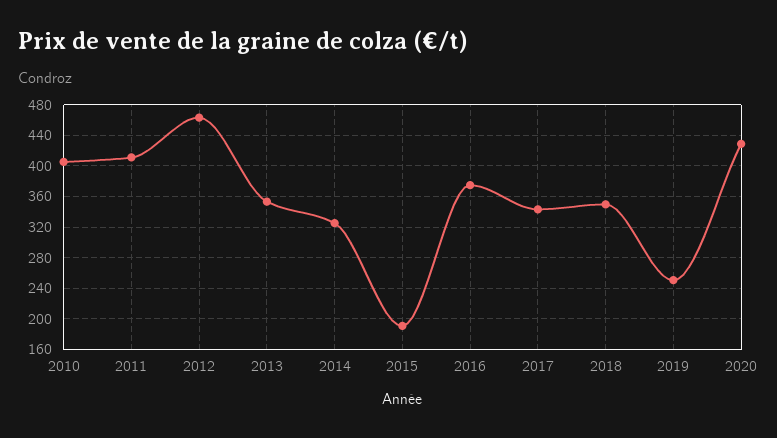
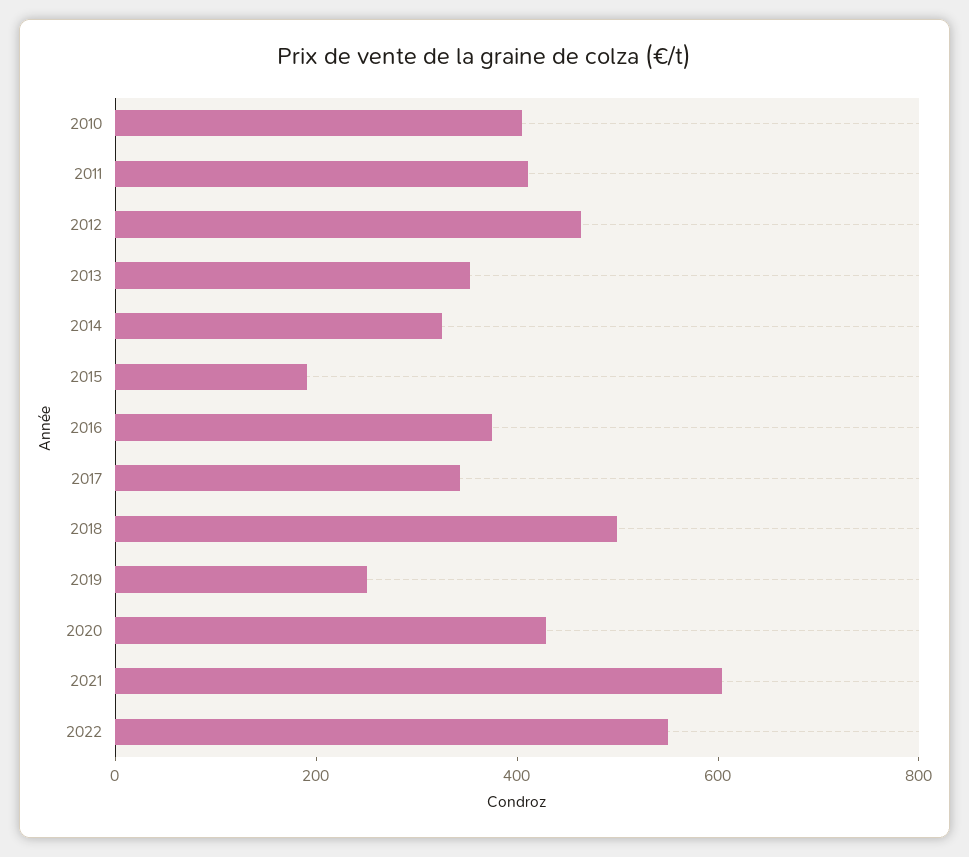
2018: 350 -> 500
2021: none -> 600
2022: none -> 550

